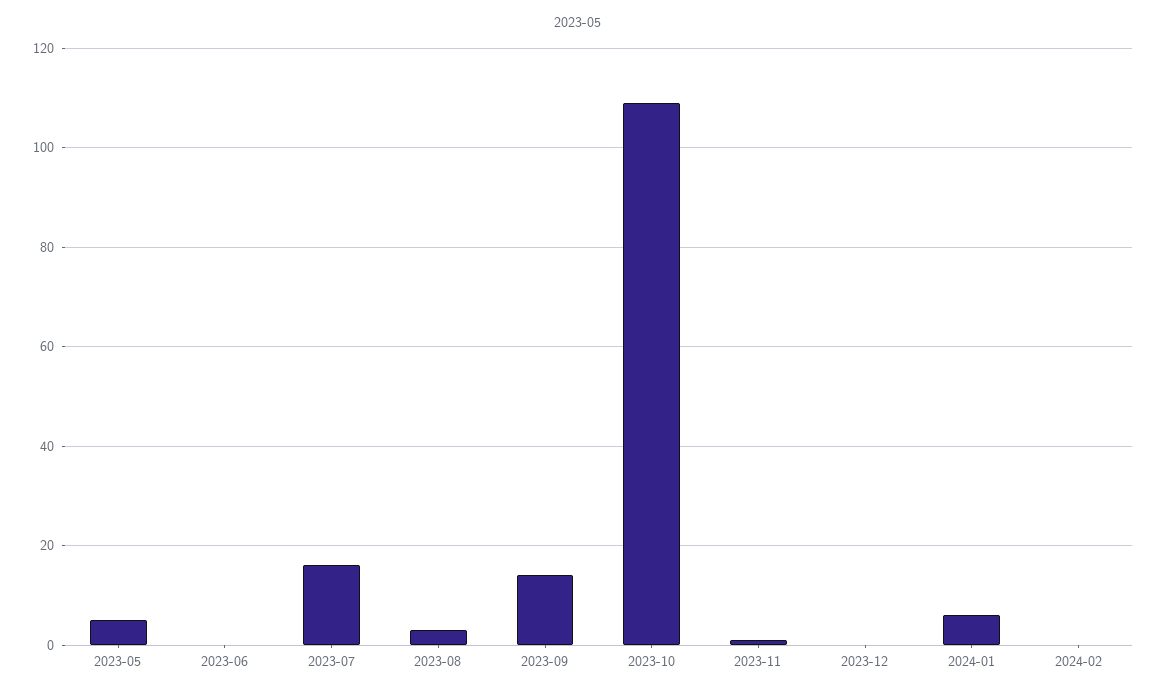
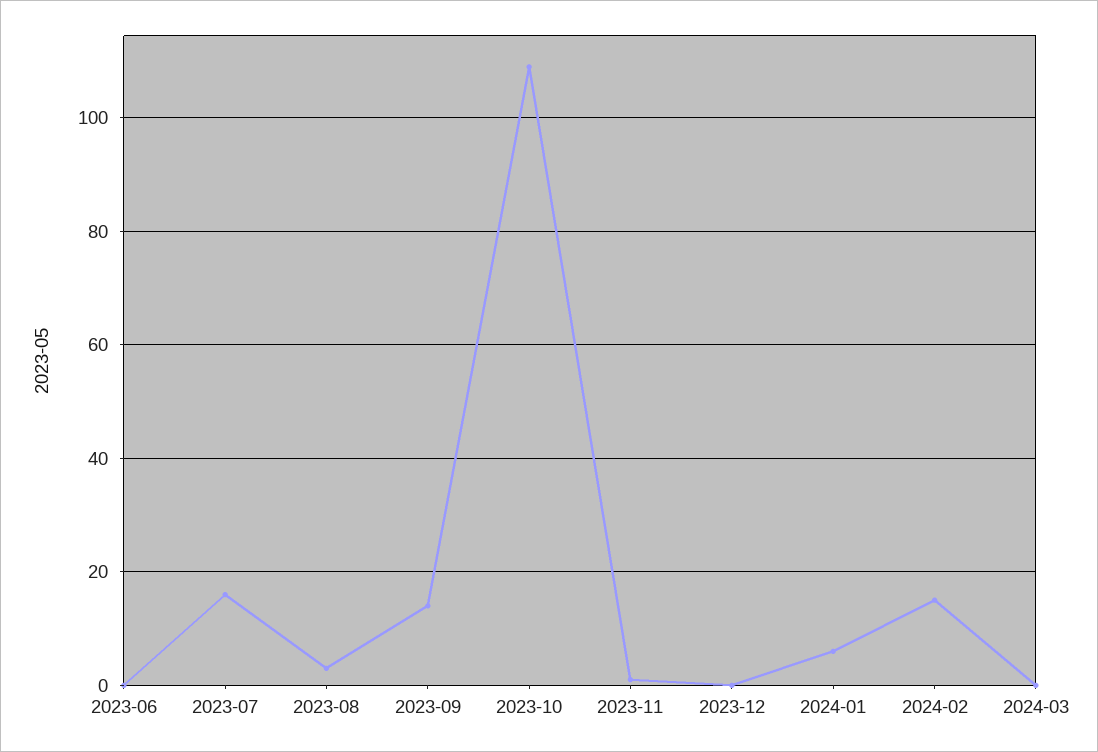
2023-05: 5 -> none
2024-02: 0 -> 15
2024-03: none -> 0

